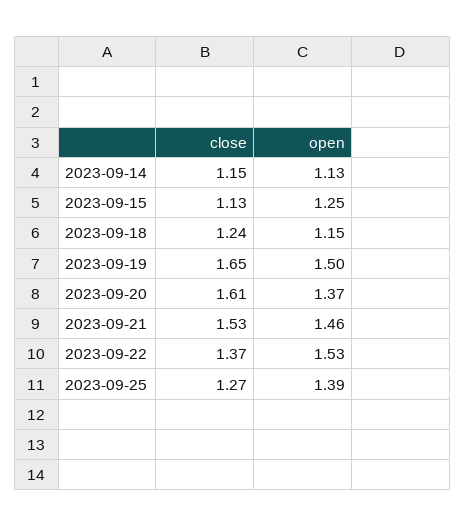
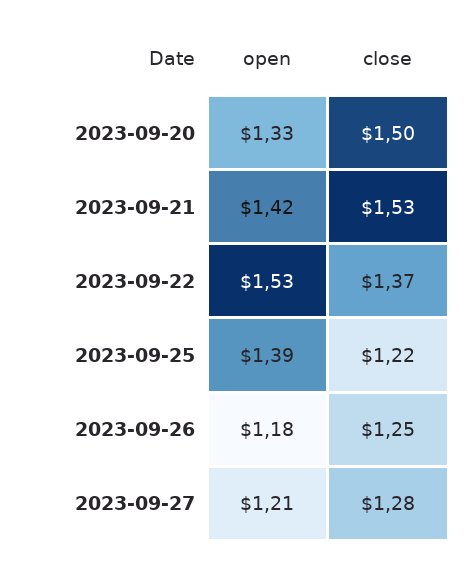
close, 2023-09-14: 1.15 -> none
open, 2023-09-14: 1.13 -> none
close, 2023-09-15: 1.13 -> none
open, 2023-09-15: 1.25 -> none
close, 2023-09-18: 1.24 -> none
open, 2023-09-18: 1.15 -> none
close, 2023-09-19: 1.65 -> none
open, 2023-09-19: 1.5 -> none
close, 2023-09-20: 1.61 -> 1.5
open, 2023-09-20: 1.37 -> 1.33
open, 2023-09-21: 1.46 -> 1.42
close, 2023-09-25: 1.27 -> 1.22
open, 2023-09-26: none -> 1.18
close, 2023-09-26: none -> 1.25
open, 2023-09-27: none -> 1.21
close, 2023-09-27: none -> 1.28

